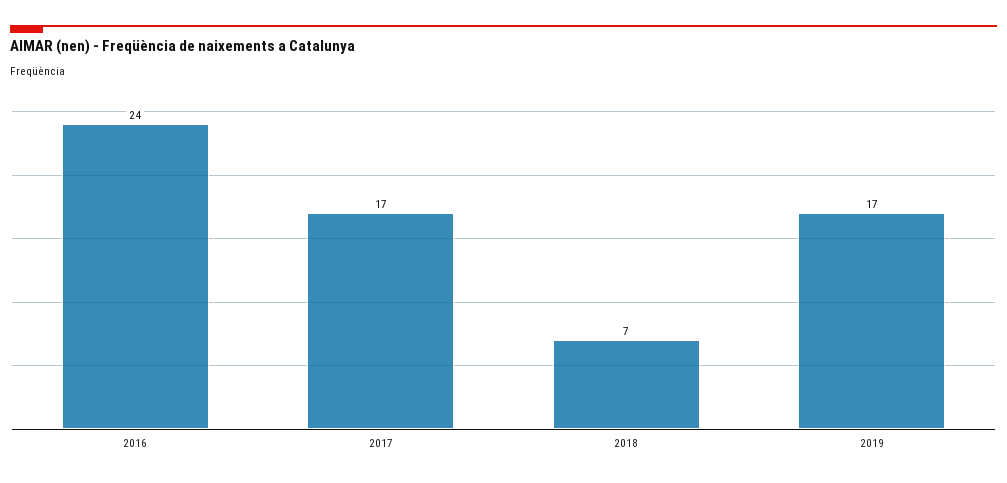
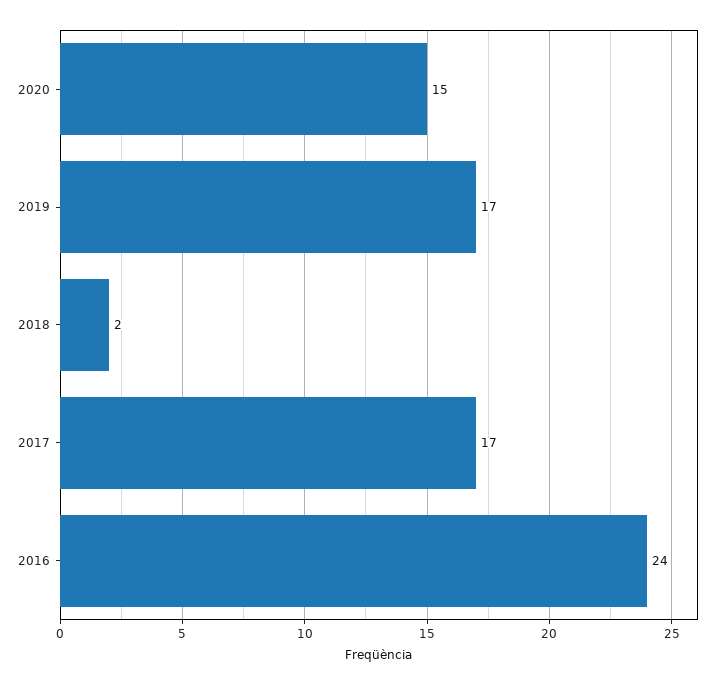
2018: 7 -> 2
2020: none -> 15

